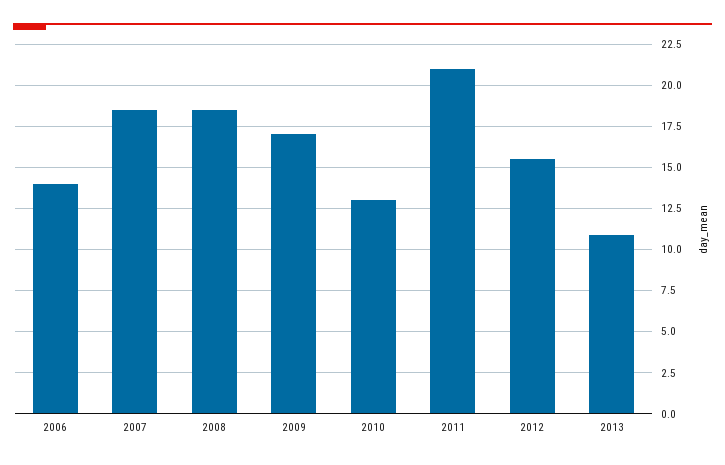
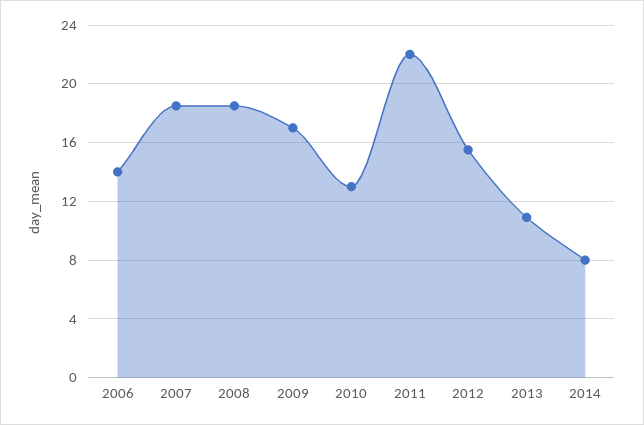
2011: 21 -> 22
2014: none -> 8

